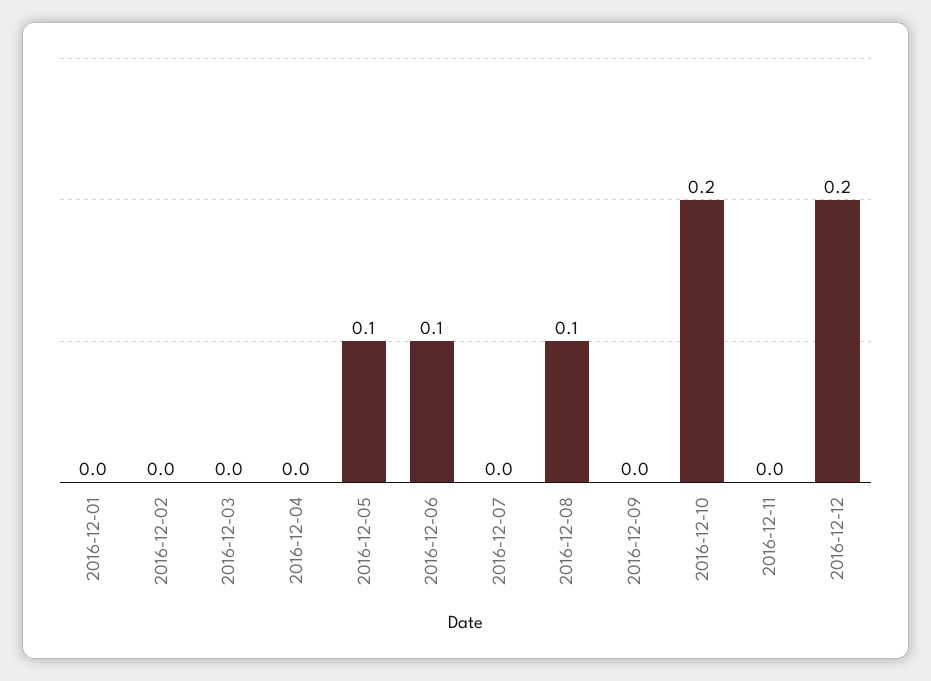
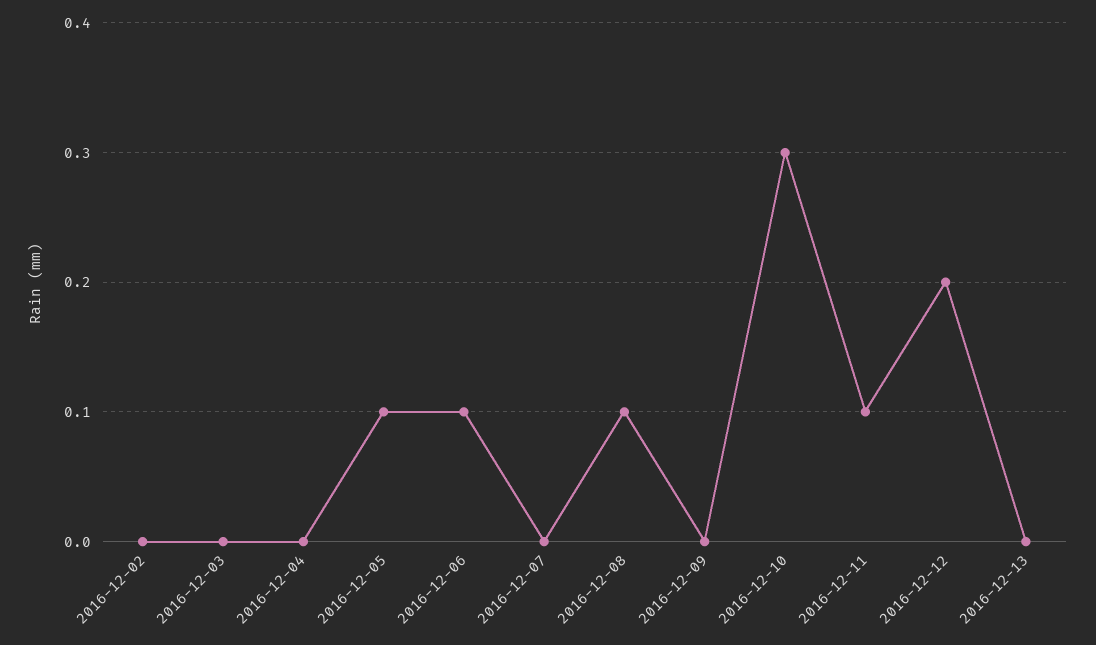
2016-12-01: 0 -> none
2016-12-10: 0.2 -> 0.3
2016-12-11: 0 -> 0.1
2016-12-13: none -> 0

